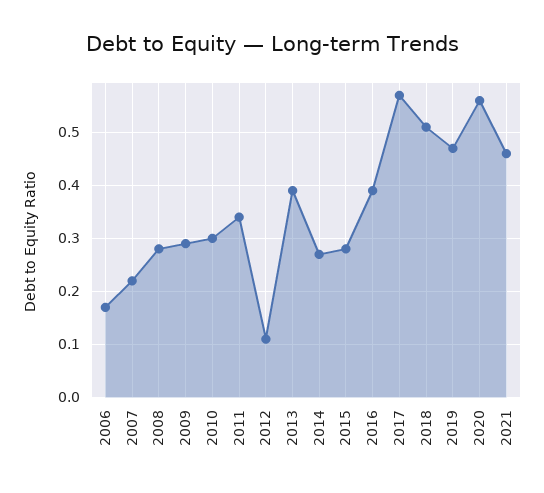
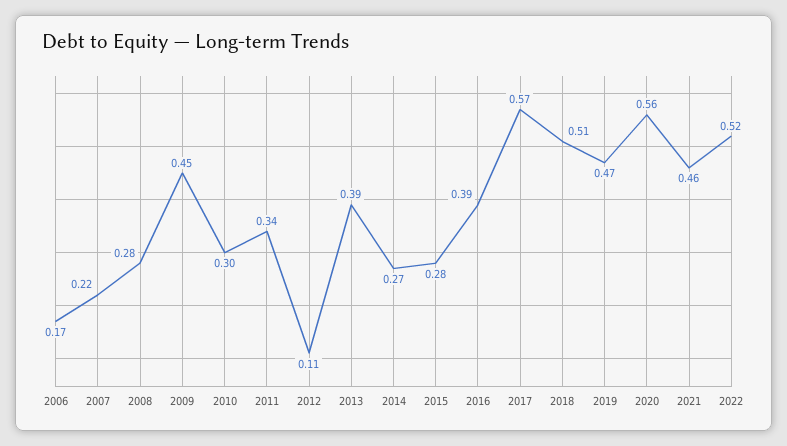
2009: 0.3 -> 0.45
2022: none -> 0.52

